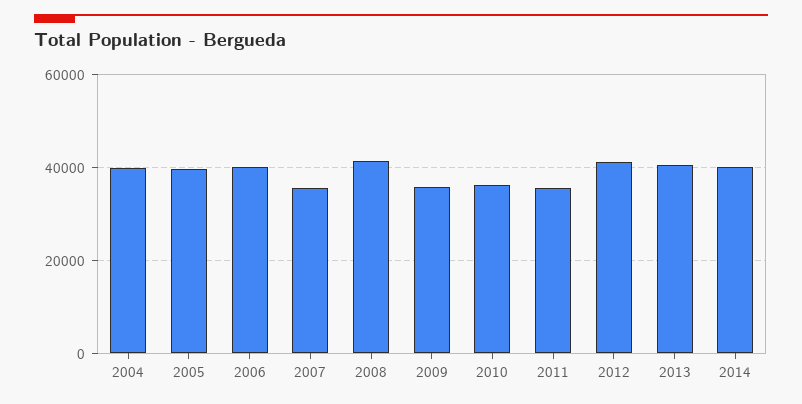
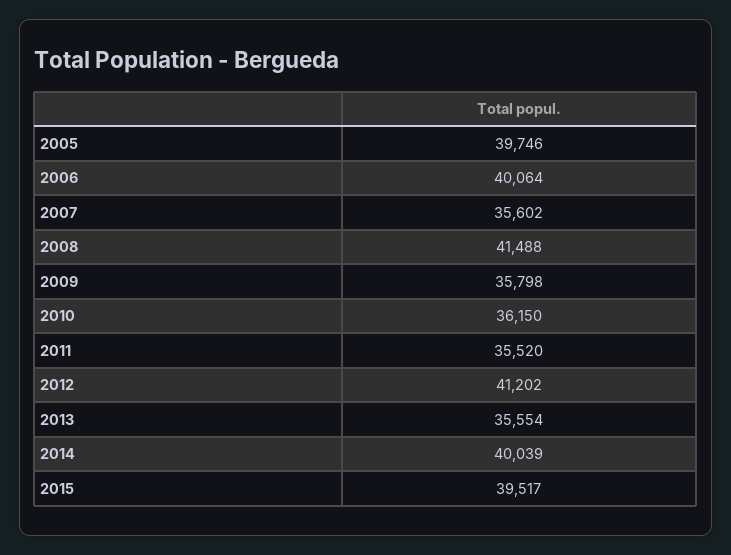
2004: 40000 -> none
2013: 40000 -> 35554
2015: none -> 39517

